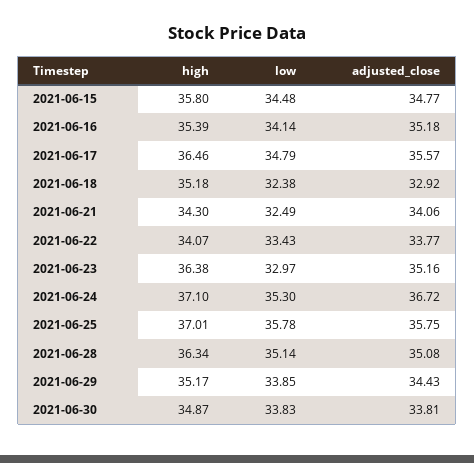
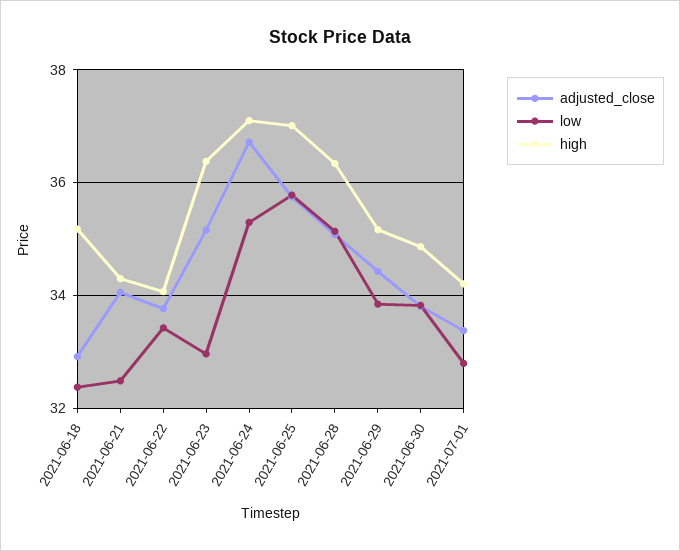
high, 2021-06-15: 35.8 -> none
low, 2021-06-15: 34.48 -> none
adjusted_close, 2021-06-15: 34.77 -> none
high, 2021-06-16: 35.39 -> none
low, 2021-06-16: 34.14 -> none
adjusted_close, 2021-06-16: 35.18 -> none
high, 2021-06-17: 36.46 -> none
low, 2021-06-17: 34.79 -> none
adjusted_close, 2021-06-17: 35.57 -> none
adjusted_close, 2021-07-01: none -> 33.4
low, 2021-07-01: none -> 32.8
high, 2021-07-01: none -> 34.2

